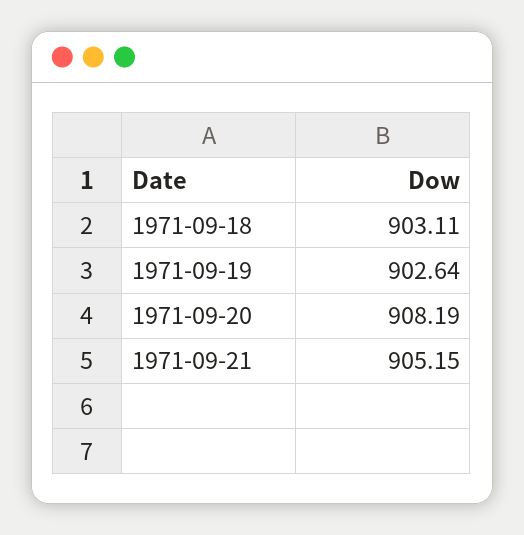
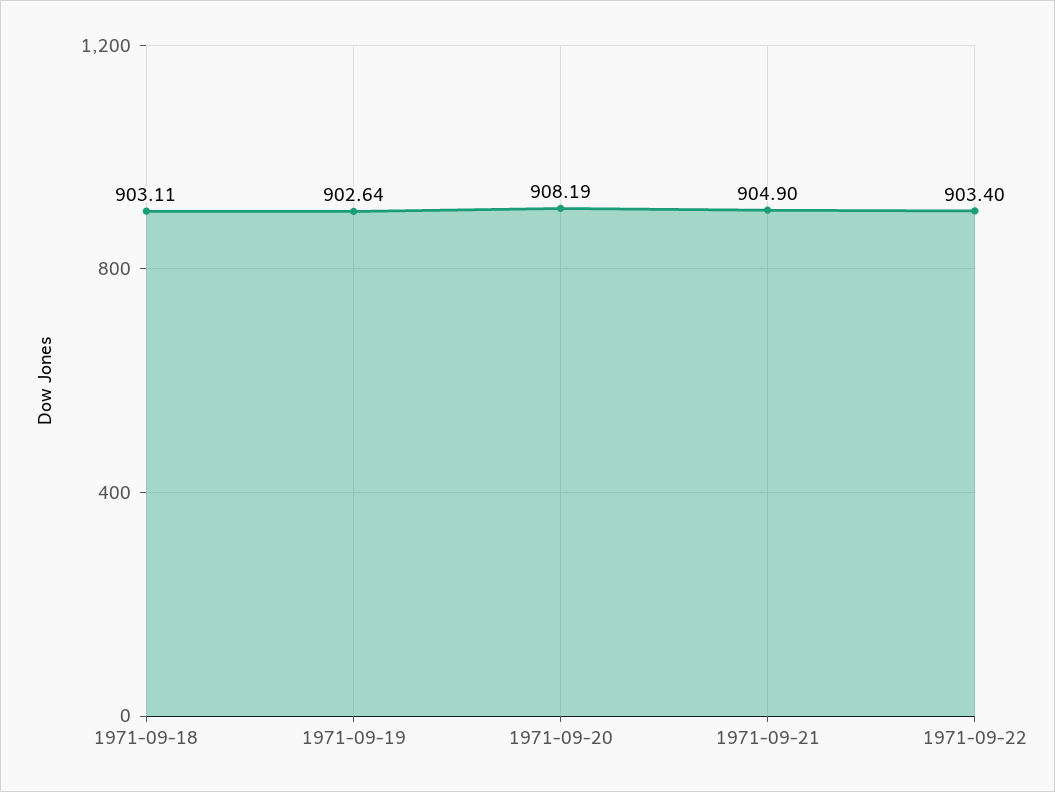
1971-09-21: 905.15 -> 904.9
1971-09-22: none -> 903.4

